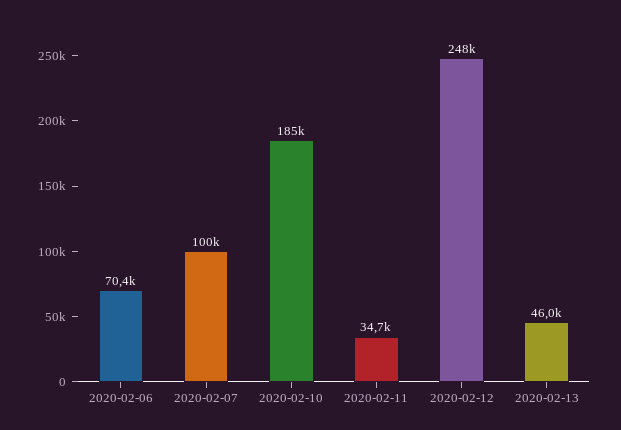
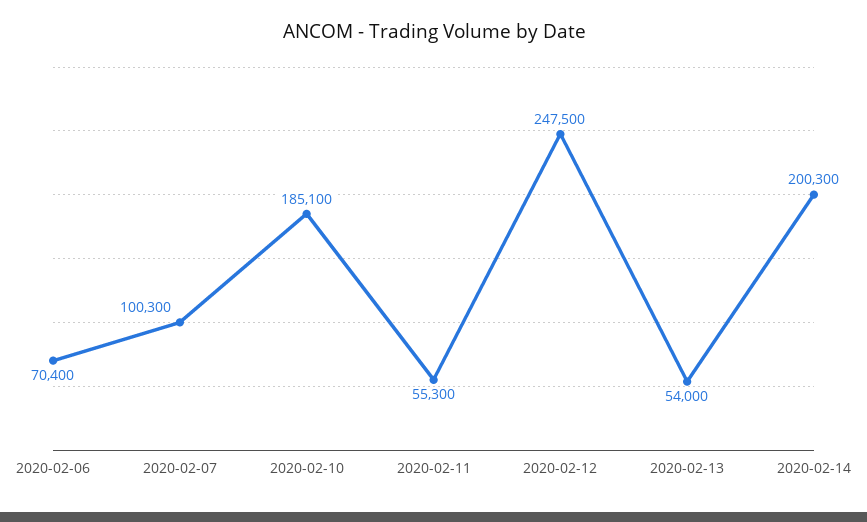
2020-02-11: 34700 -> 55300
2020-02-13: 46000 -> 54000
2020-02-14: none -> 200300

